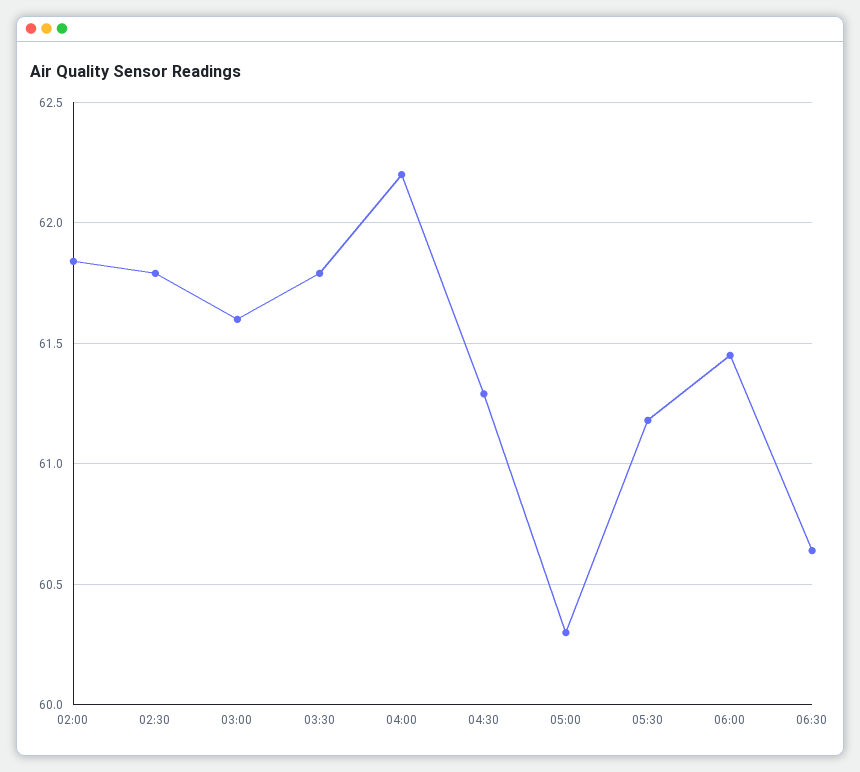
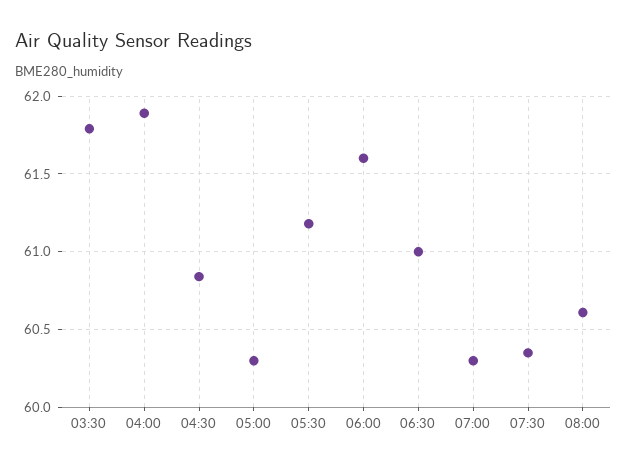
02:00: 61.85 -> none
02:30: 61.8 -> none
03:00: 61.6 -> none
04:00: 62.2 -> 61.9
04:30: 61.3 -> 60.85
06:00: 61.45 -> 61.6
06:30: 60.65 -> 61
07:00: none -> 60.3
07:30: none -> 60.35
08:00: none -> 60.6

